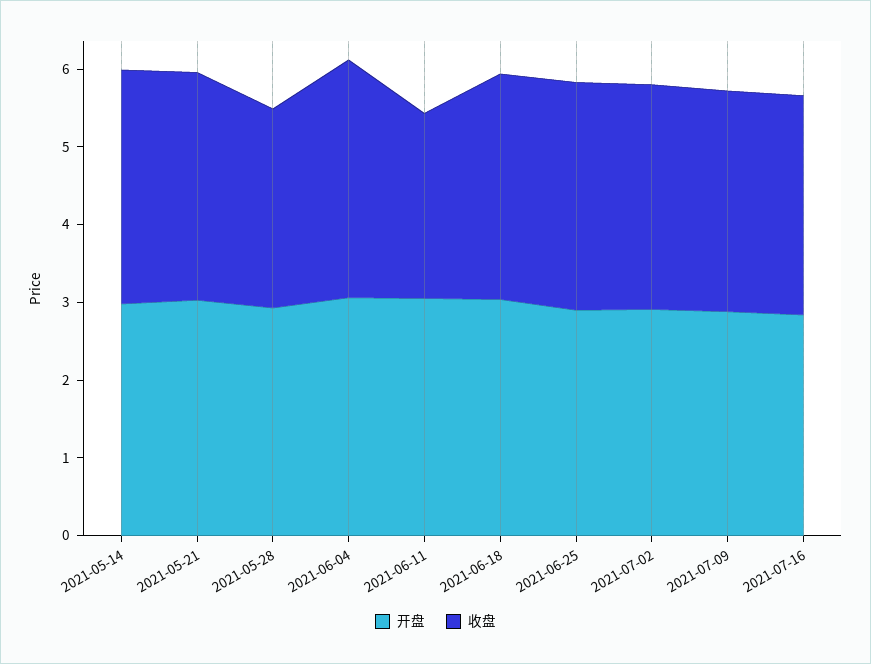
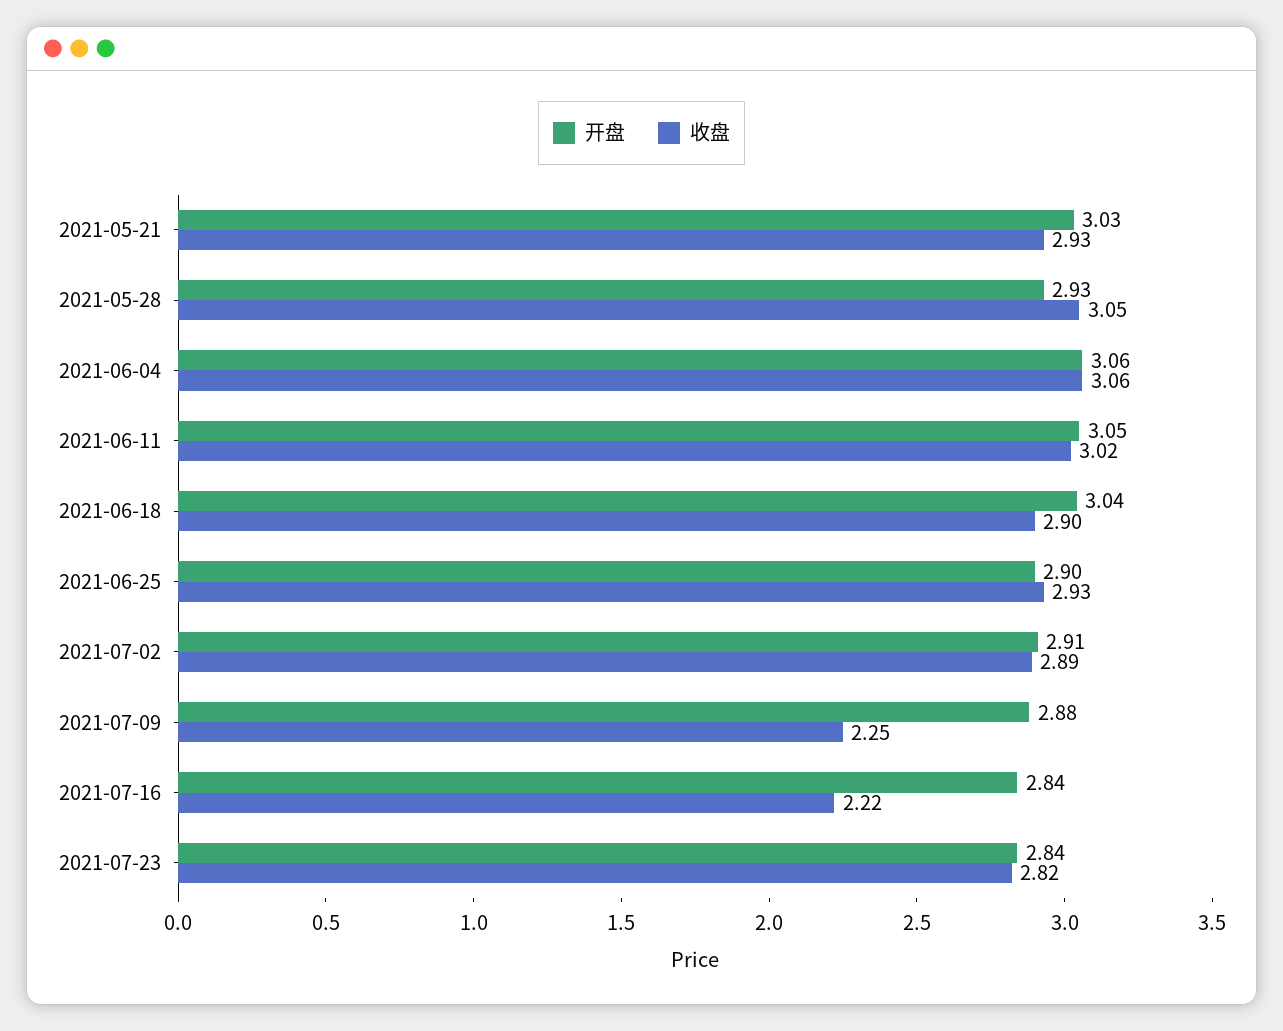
开盘, 2021-05-14: 3 -> none
收盘, 2021-05-14: 3 -> none
收盘, 2021-05-28: 2.6 -> 3.05
收盘, 2021-06-11: 2.4 -> 3.02
收盘, 2021-07-09: 2.8 -> 2.25
收盘, 2021-07-16: 2.8 -> 2.22
开盘, 2021-07-23: none -> 2.84
收盘, 2021-07-23: none -> 2.82

